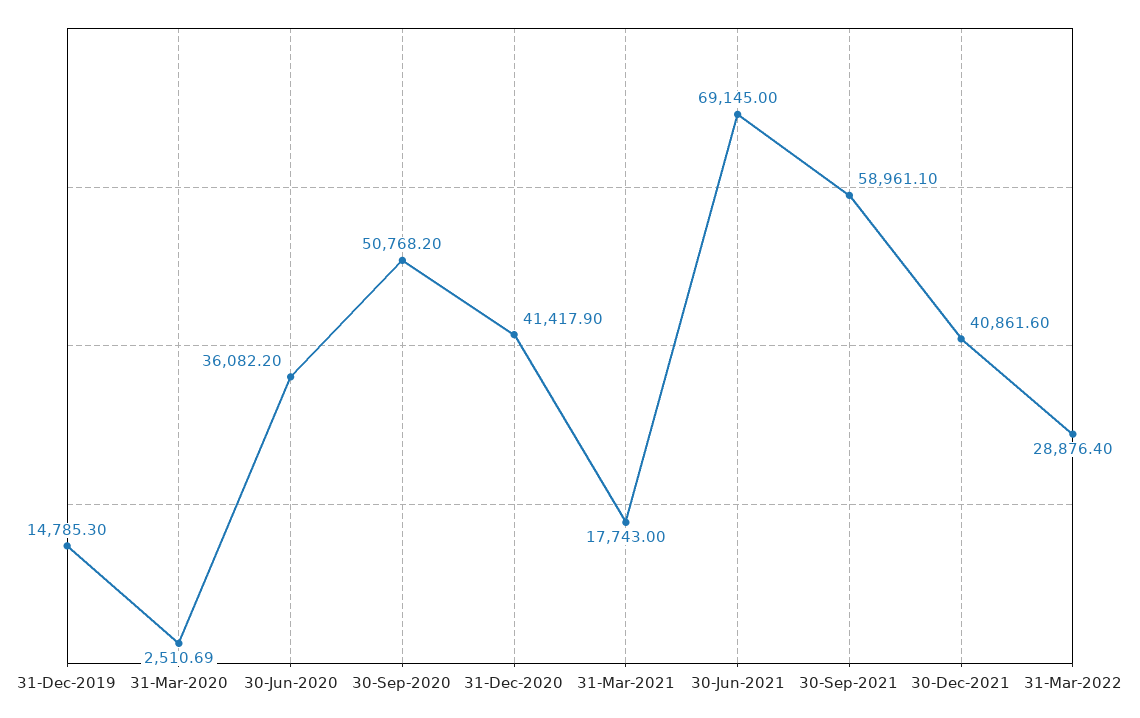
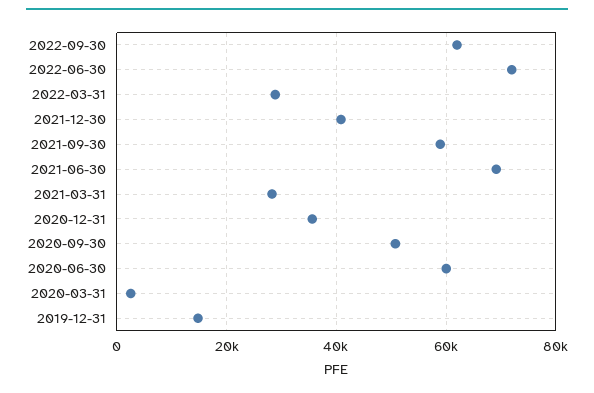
30-Jun-2020: 36082.2 -> 60000
31-Dec-2020: 41417.9 -> 36000
31-Mar-2021: 17743 -> 28000
2022-09-30: none -> 62000
2022-06-30: none -> 72000

